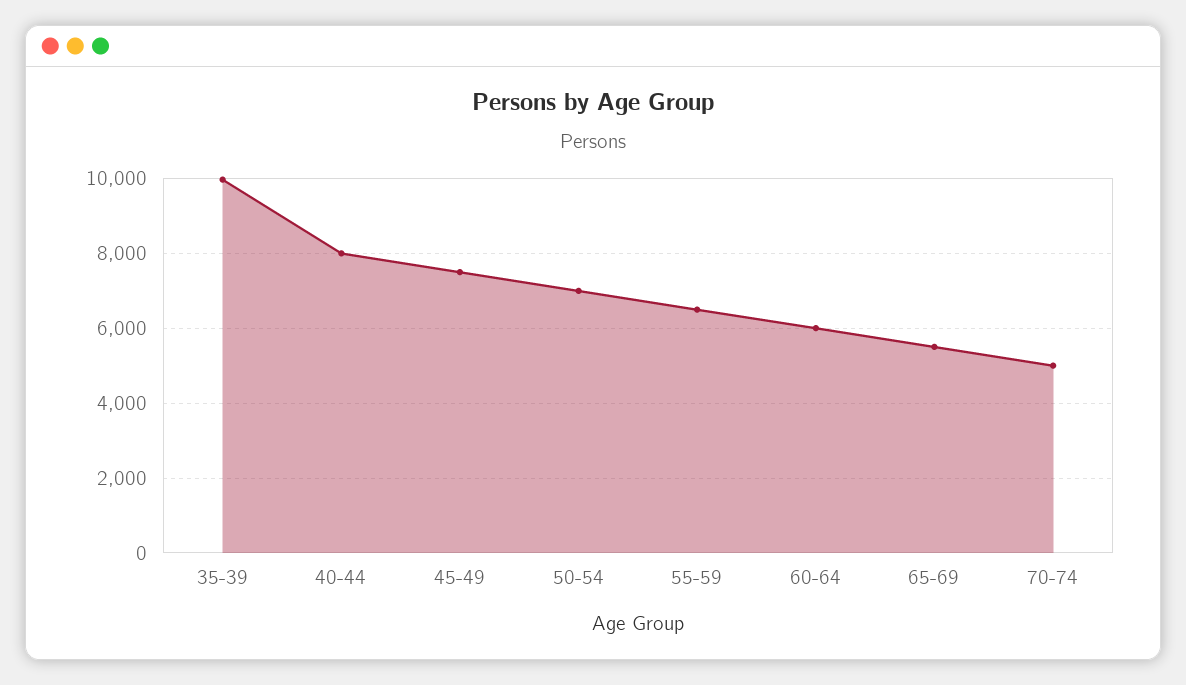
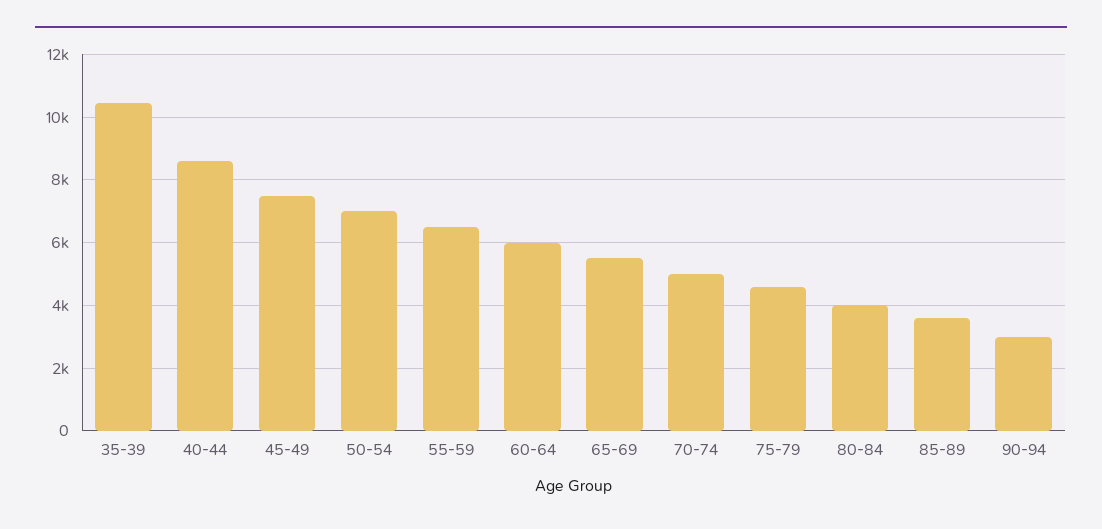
35-39: 10000 -> 10400
40-44: 8000 -> 8600
75-79: none -> 4600
80-84: none -> 4000
85-89: none -> 3600
90-94: none -> 3000

